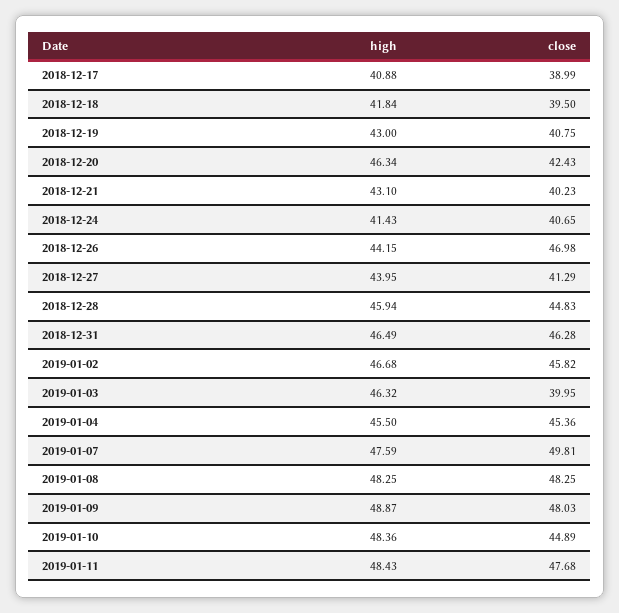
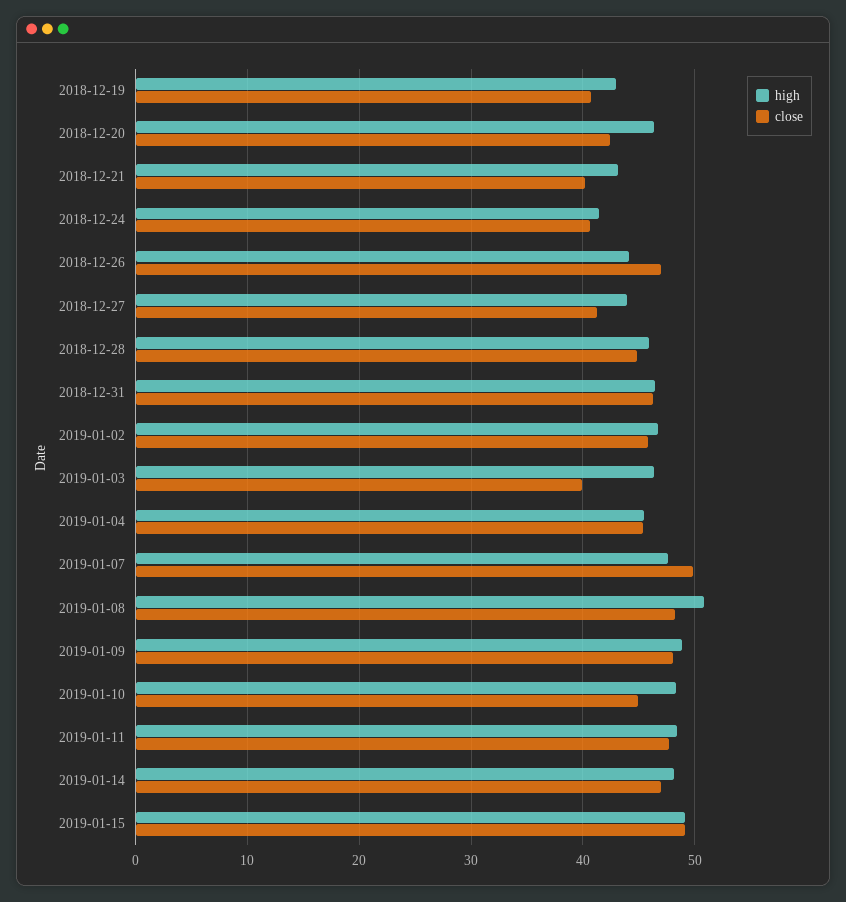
high, 2018-12-17: 40.88 -> none
close, 2018-12-17: 38.99 -> none
high, 2018-12-18: 41.84 -> none
close, 2018-12-18: 39.5 -> none
high, 2019-01-08: 48.25 -> 51
high, 2019-01-14: none -> 48
close, 2019-01-14: none -> 47
high, 2019-01-15: none -> 49
close, 2019-01-15: none -> 49

